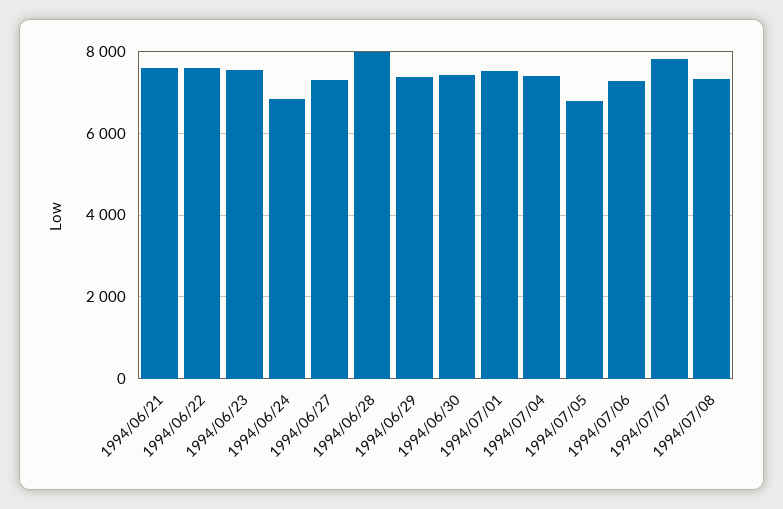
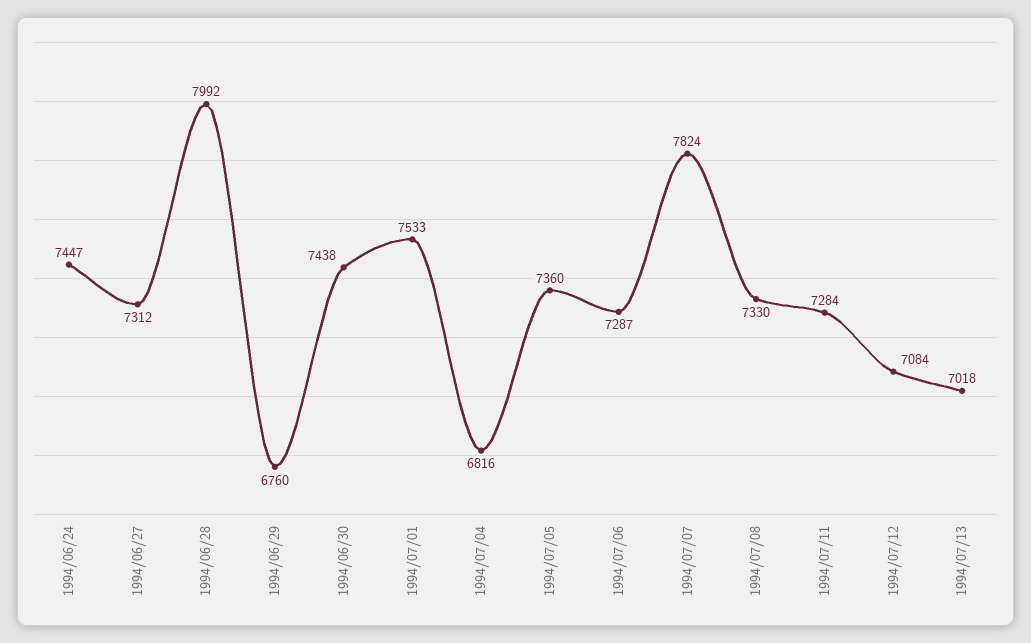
1994/06/21: 7600 -> none
1994/06/22: 7600 -> none
1994/06/23: 7600 -> none
1994/06/24: 6800 -> 7447
1994/06/29: 7400 -> 6760
1994/07/04: 7400 -> 6816
1994/07/05: 6800 -> 7360
1994/07/11: none -> 7284
1994/07/12: none -> 7084
1994/07/13: none -> 7018

